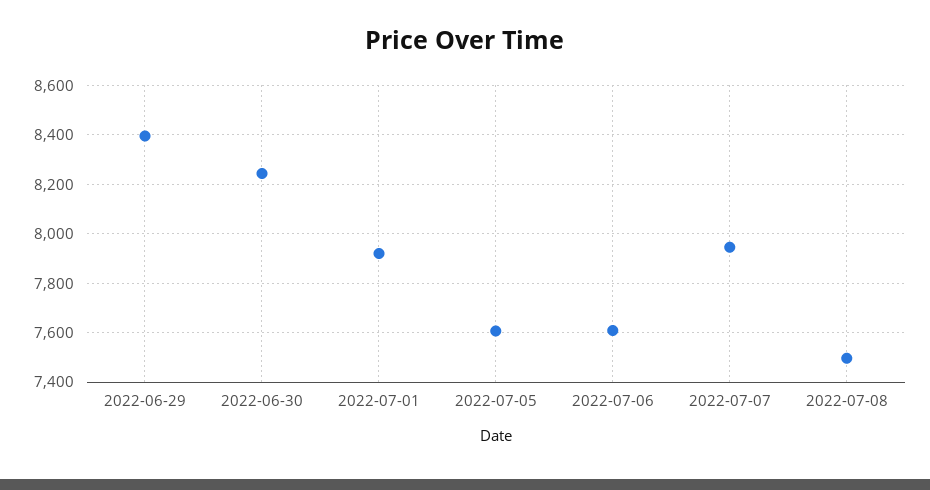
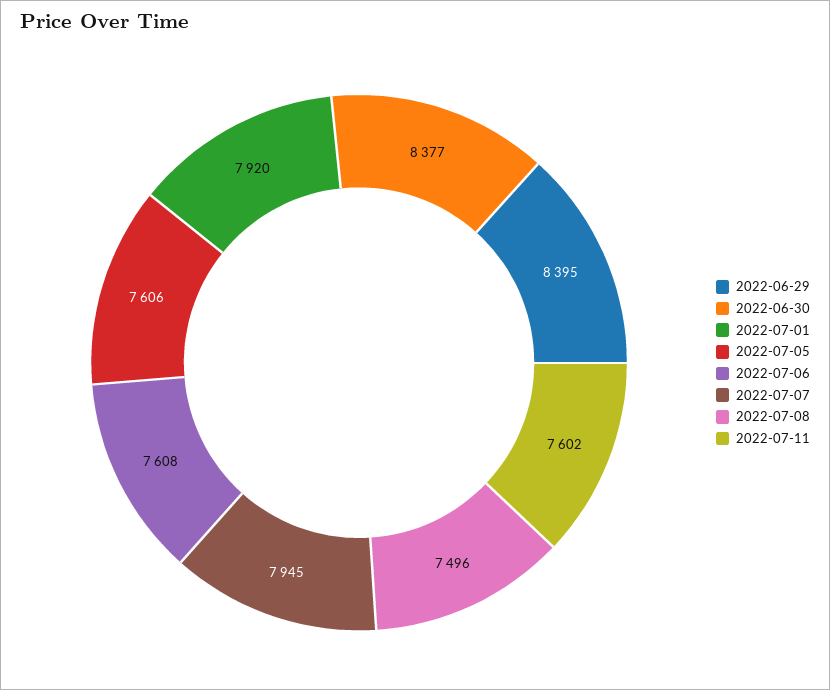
2022-06-30: 8250 -> 8377
2022-07-11: none -> 7602

